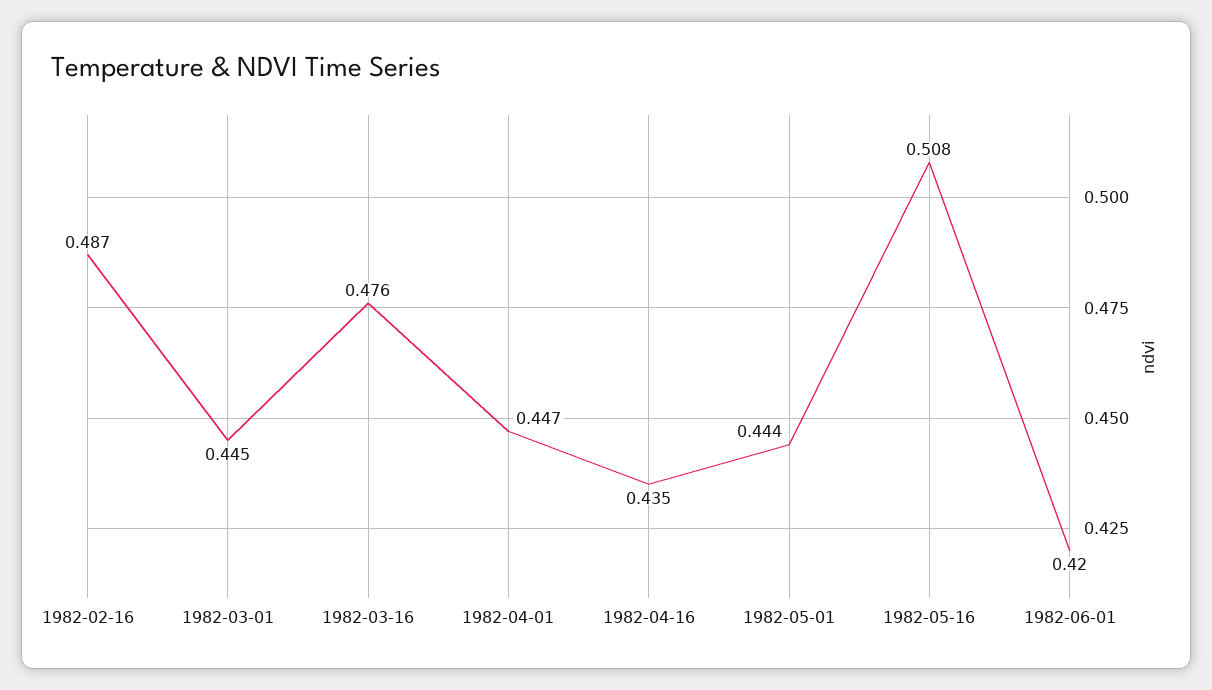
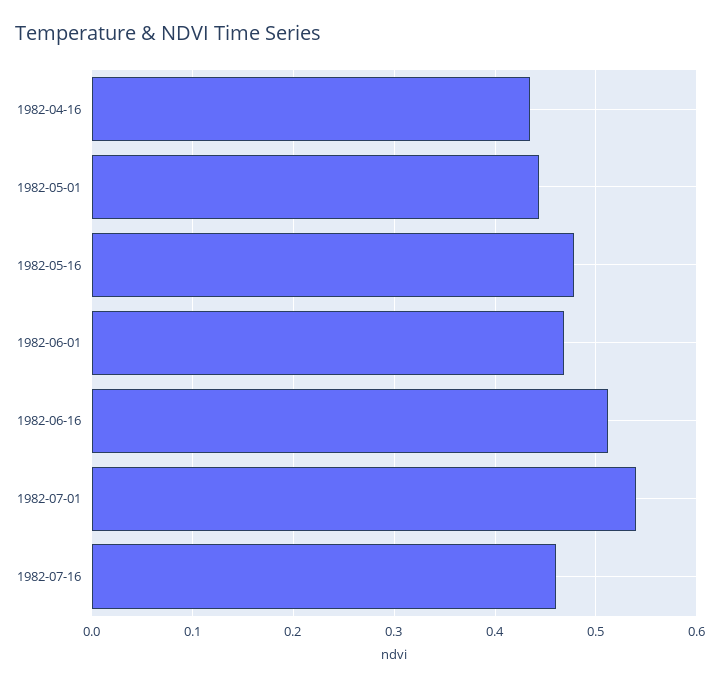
1982-02-16: 0.487 -> none
1982-03-01: 0.445 -> none
1982-03-16: 0.476 -> none
1982-04-01: 0.447 -> none
1982-05-16: 0.508 -> 0.48
1982-06-01: 0.42 -> 0.47
1982-06-16: none -> 0.51
1982-07-01: none -> 0.54
1982-07-16: none -> 0.46

